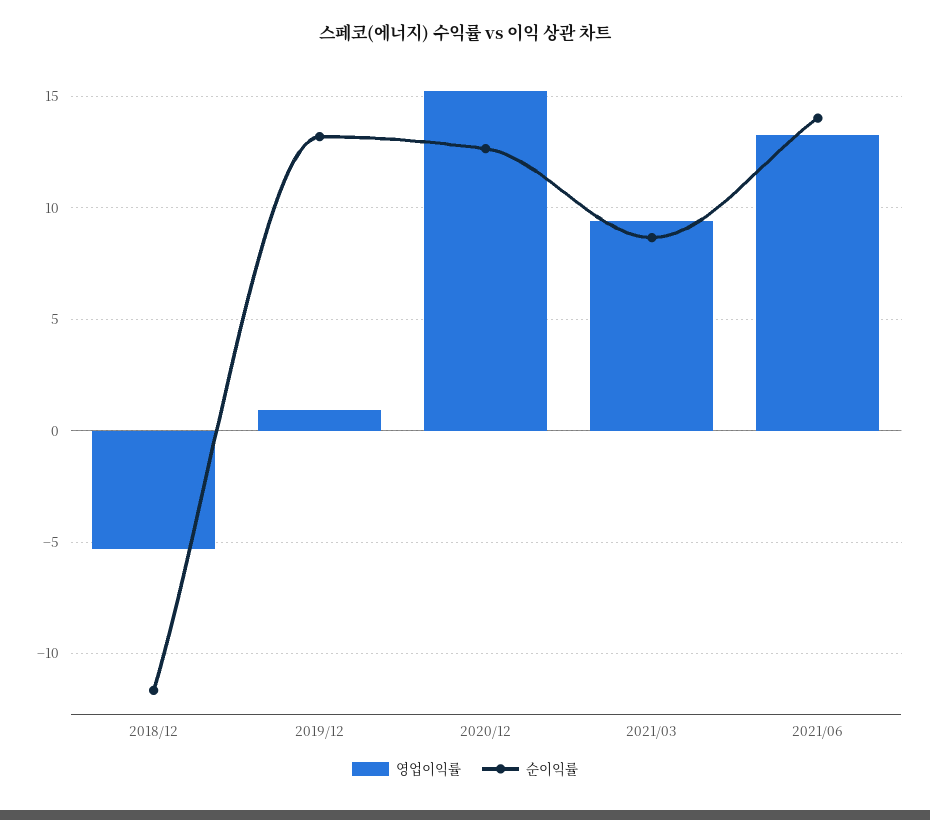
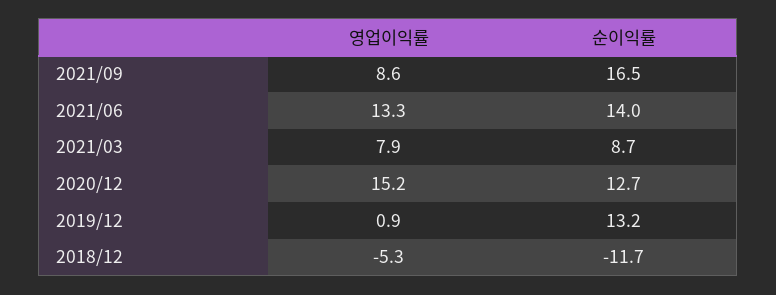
영업이익률, 2021/03: 9.5 -> 7.9
영업이익률, 2021/09: none -> 8.6
순이익률, 2021/09: none -> 16.5

